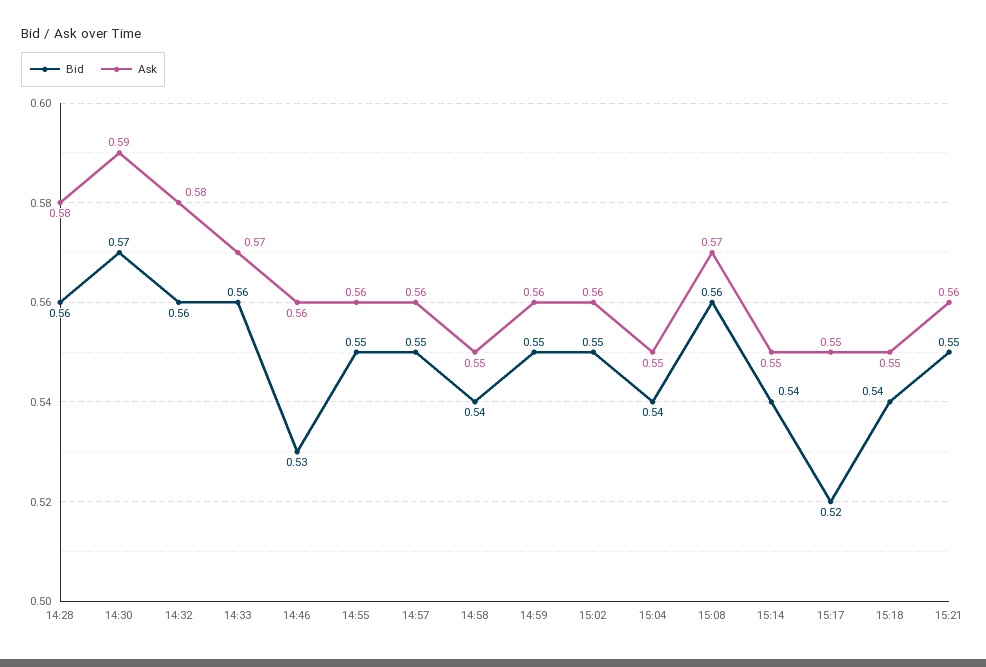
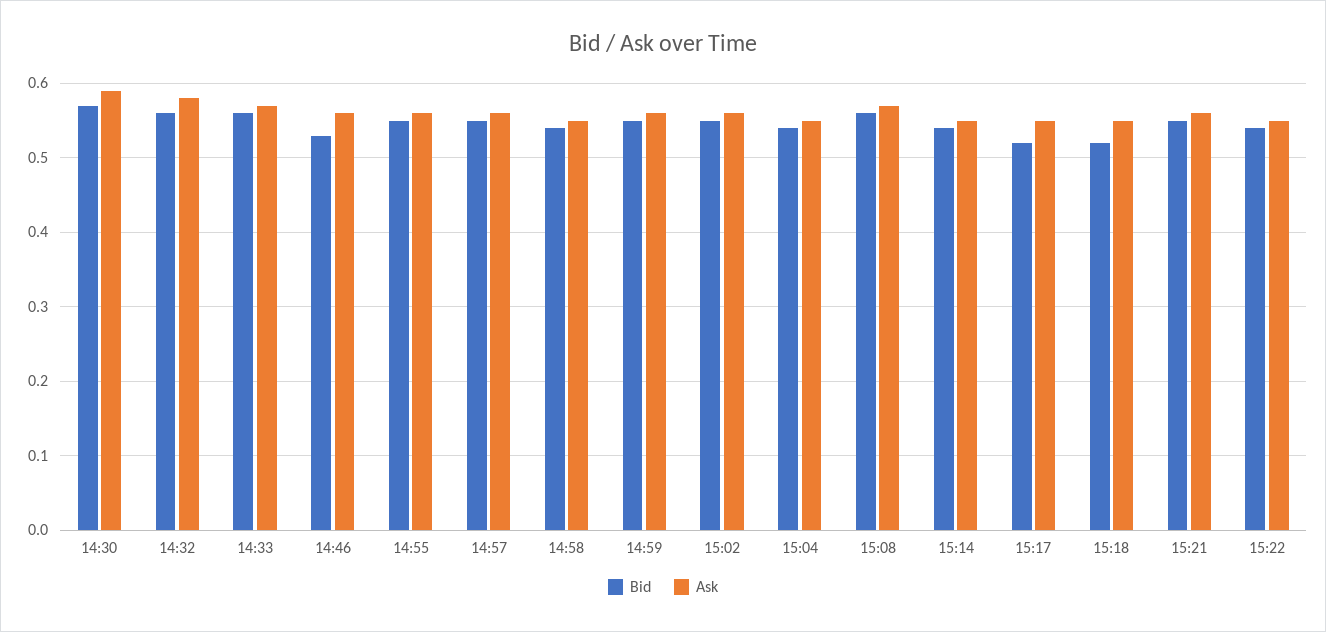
Bid, 14:28: 0.56 -> none
Ask, 14:28: 0.58 -> none
Bid, 15:18: 0.54 -> 0.52
Bid, 15:22: none -> 0.54
Ask, 15:22: none -> 0.55

